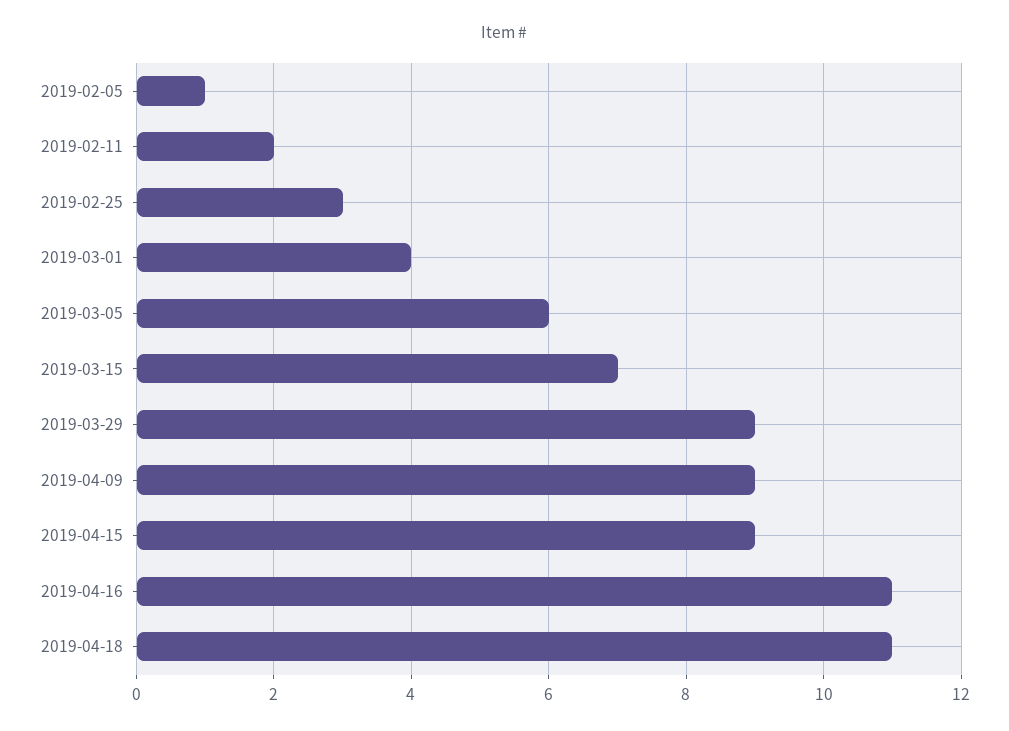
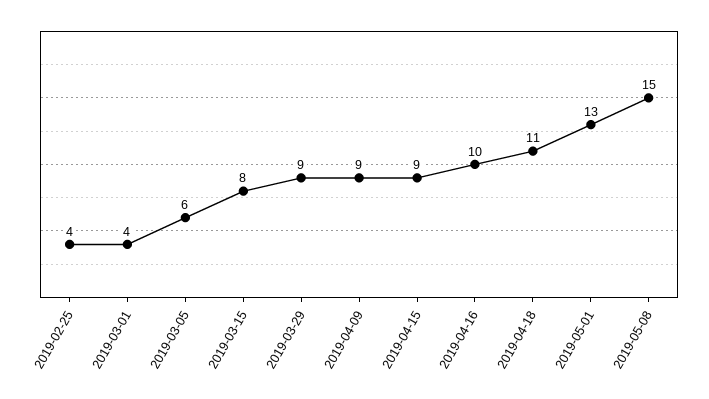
2019-02-05: 1 -> none
2019-02-11: 2 -> none
2019-02-25: 3 -> 4
2019-03-15: 7 -> 8
2019-04-16: 11 -> 10
2019-05-01: none -> 13
2019-05-08: none -> 15

